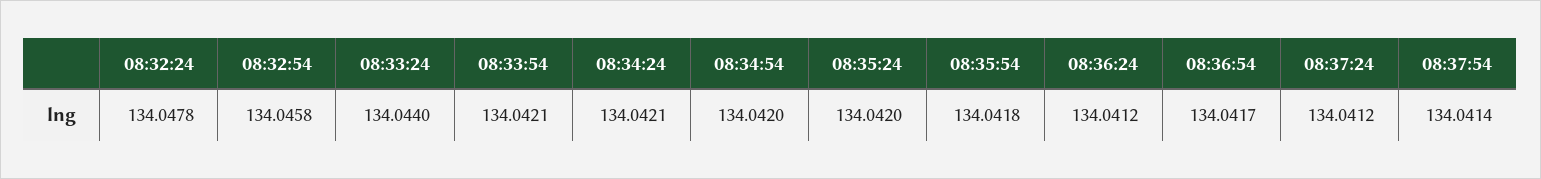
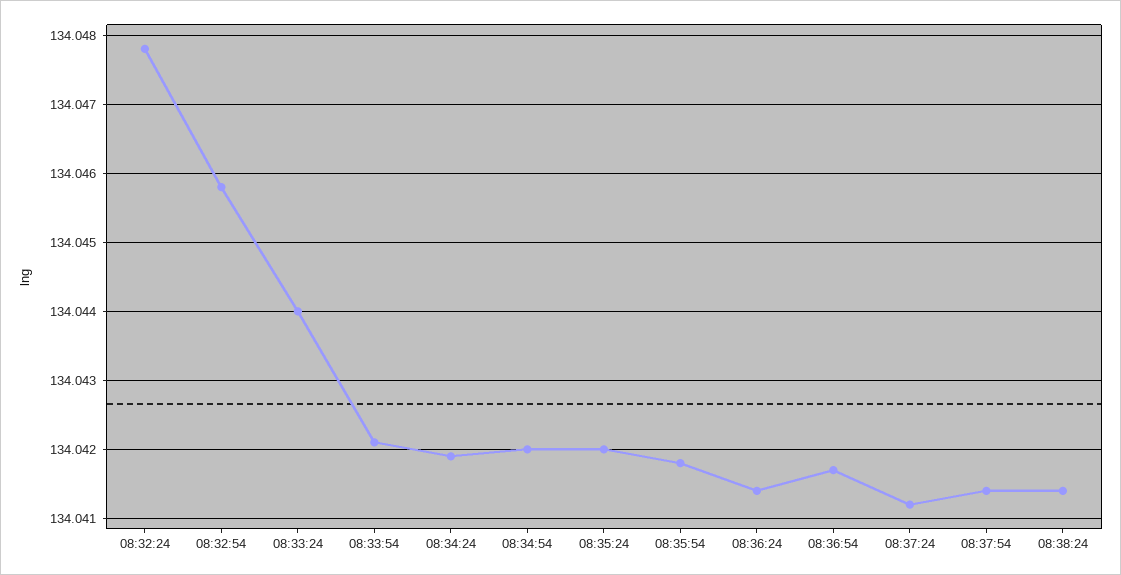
08:34:24: 134.0421 -> 134.0419
08:36:24: 134.0412 -> 134.0414
08:38:24: none -> 134.0414

